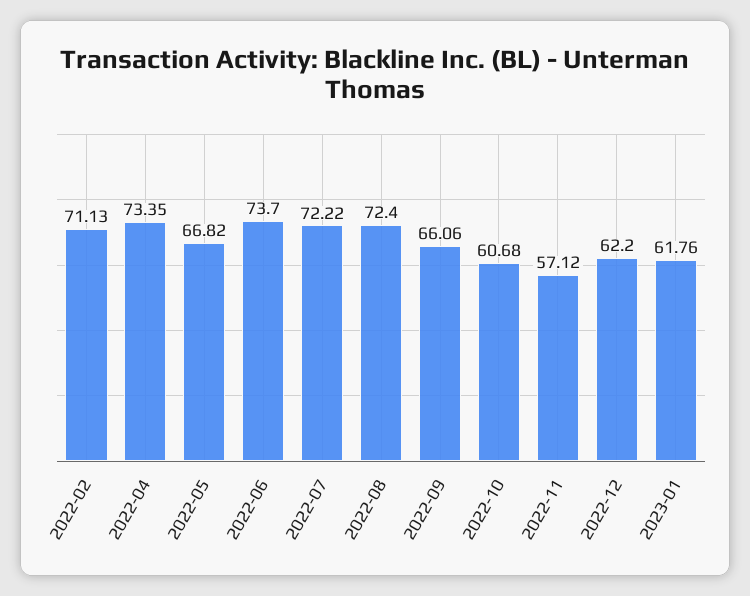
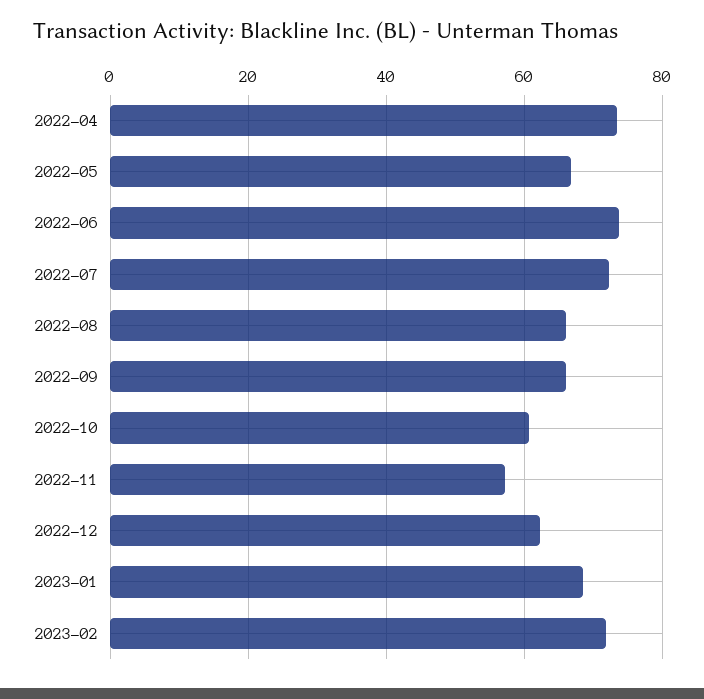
2022-02: 71.13 -> none
2022-08: 72.4 -> 66
2023-01: 61.76 -> 68
2023-02: none -> 72

